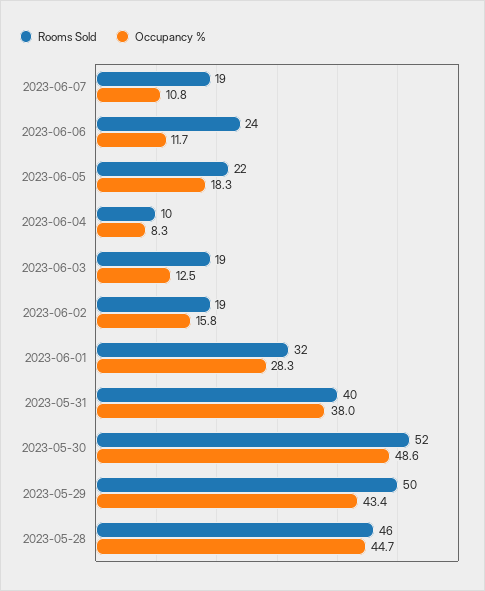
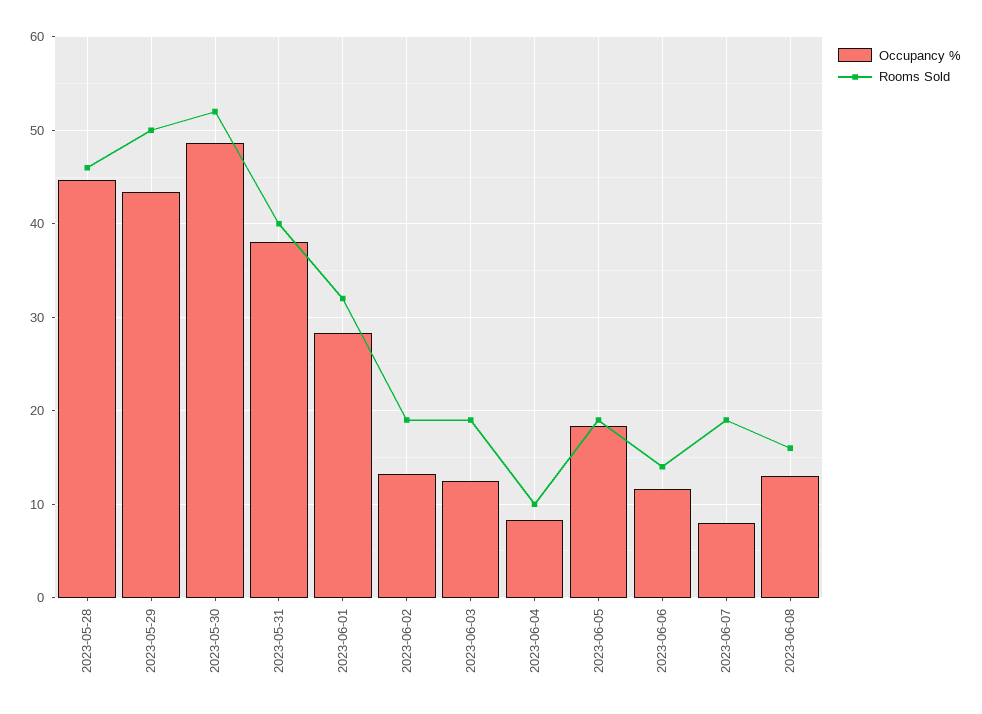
Occupancy %, 2023-06-07: 10.8 -> 8
Rooms Sold, 2023-06-06: 24 -> 14
Rooms Sold, 2023-06-05: 22 -> 19
Occupancy %, 2023-06-02: 15.8 -> 13
Occupancy %, 2023-06-08: none -> 13
Rooms Sold, 2023-06-08: none -> 16

